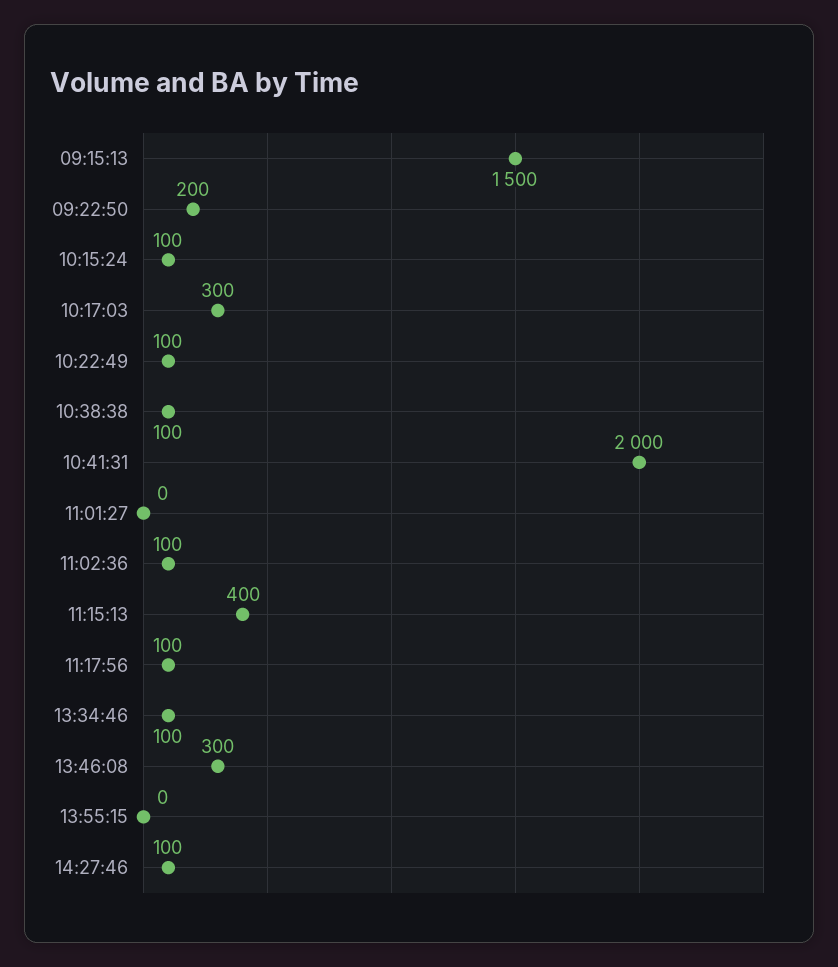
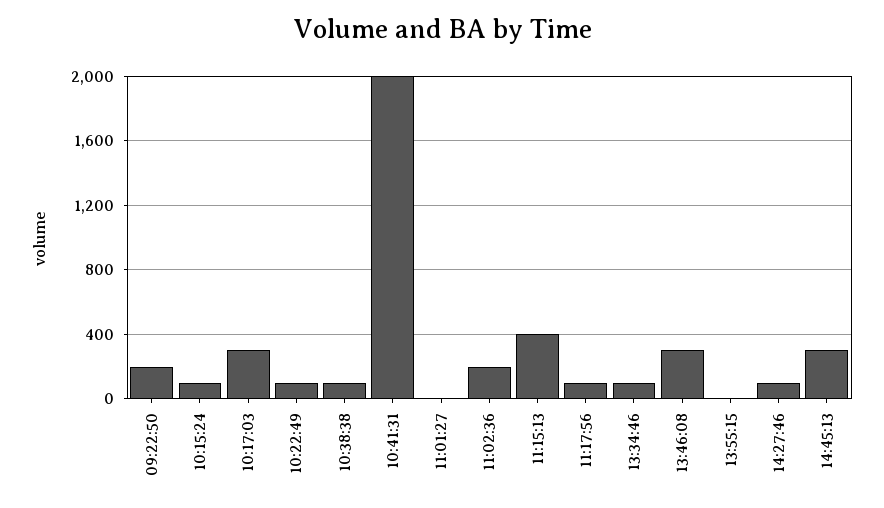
09:15:13: 1500 -> none
11:02:36: 100 -> 200
14:45:13: none -> 300

